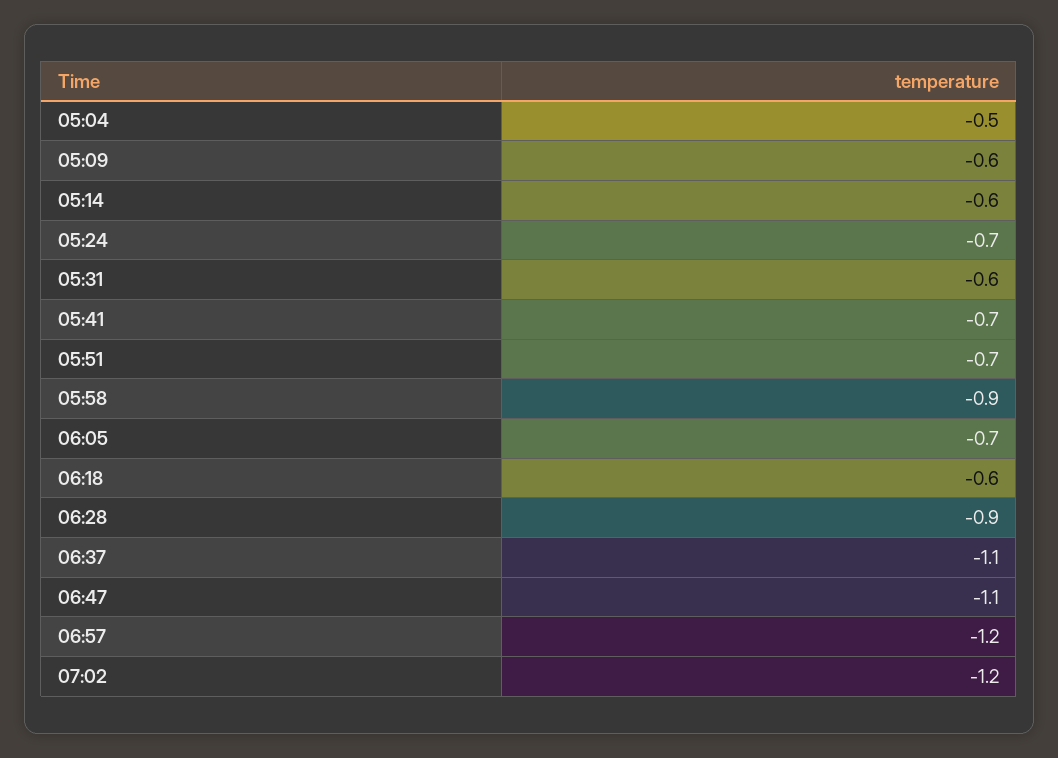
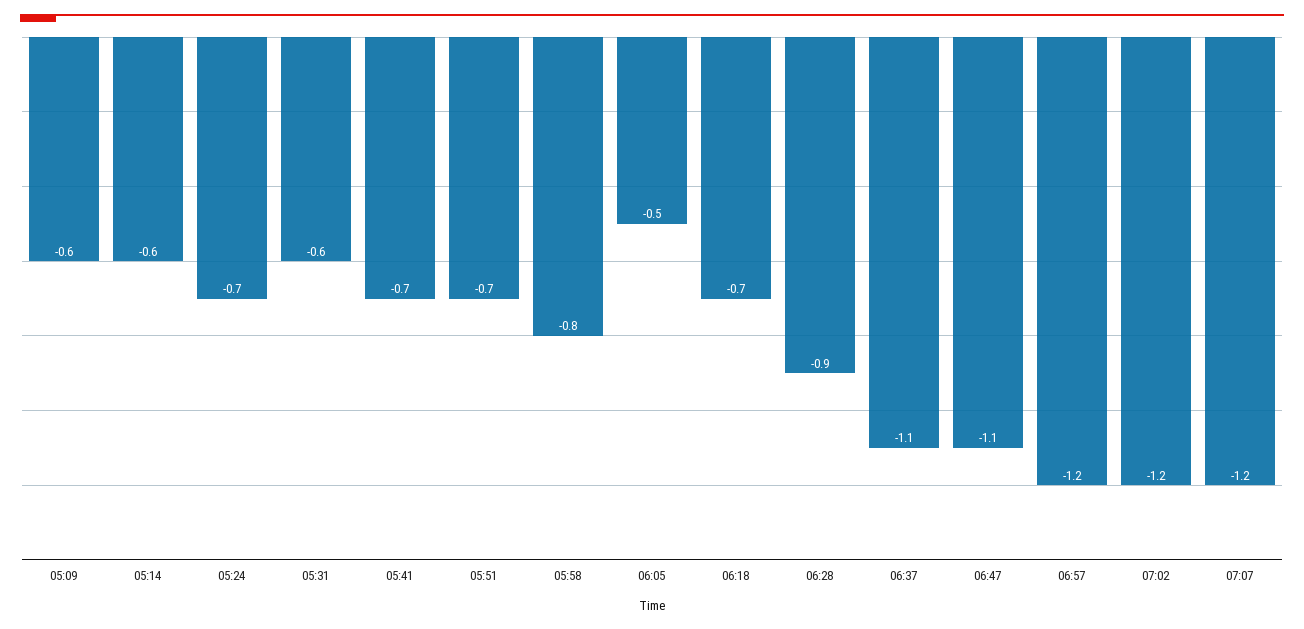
05:04: -0.5 -> none
05:58: -0.9 -> -0.8
06:05: -0.7 -> -0.5
06:18: -0.6 -> -0.7
07:07: none -> -1.2

